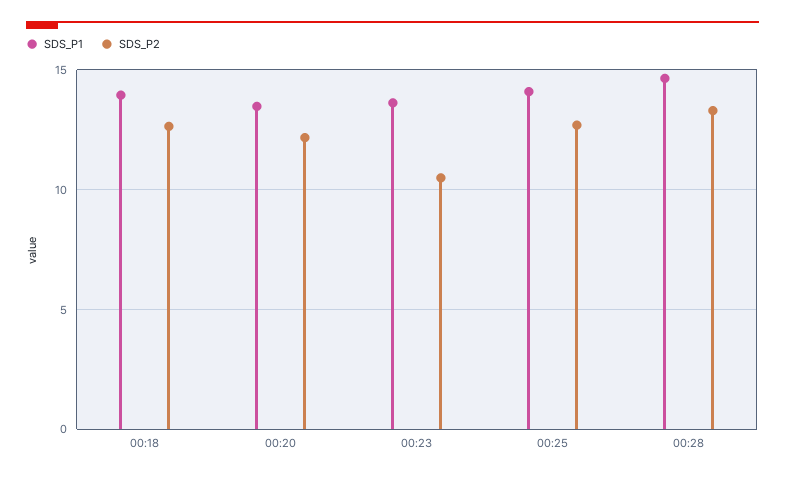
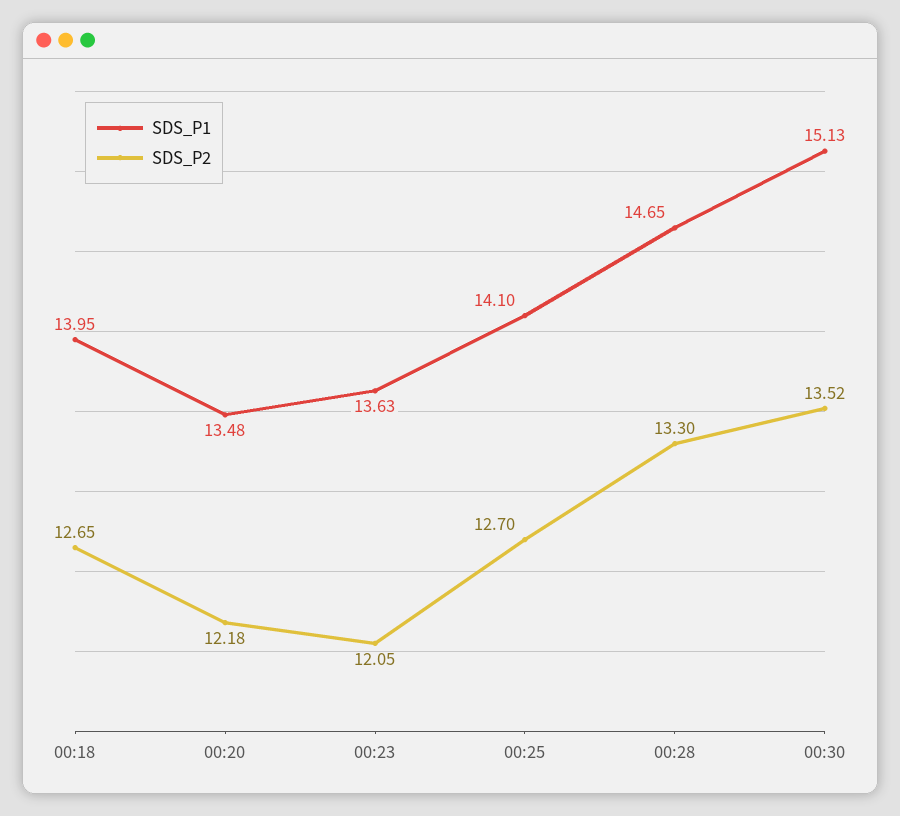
SDS_P2, 00:23: 10.5 -> 12.05
SDS_P1, 00:30: none -> 15.13
SDS_P2, 00:30: none -> 13.52

